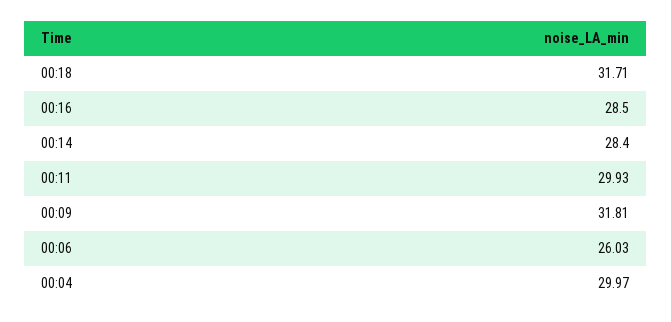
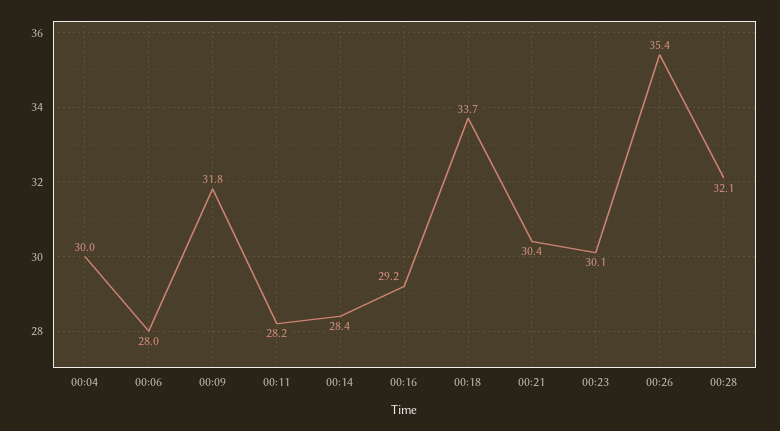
00:18: 31.71 -> 33.7
00:16: 28.5 -> 29.2
00:11: 29.93 -> 28.2
00:06: 26.03 -> 28
00:21: none -> 30.4
00:23: none -> 30.1
00:26: none -> 35.4
00:28: none -> 32.1

